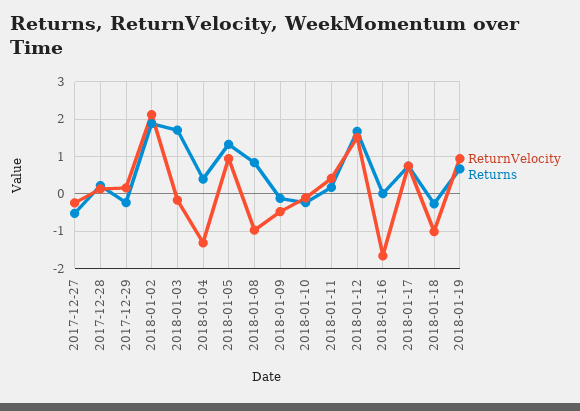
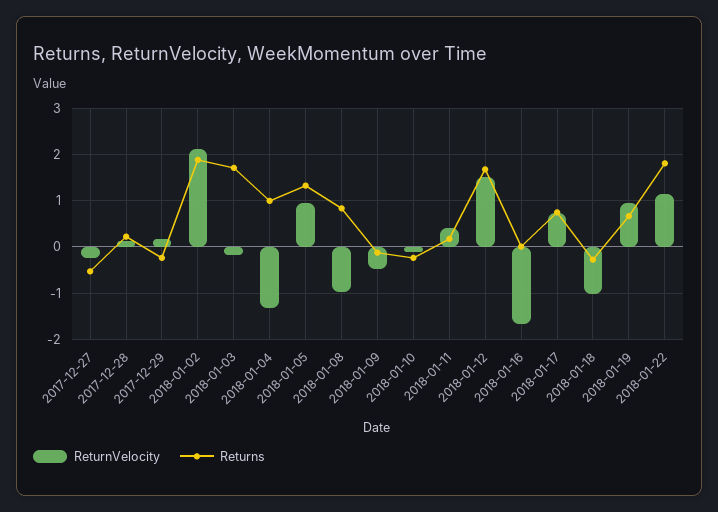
Returns, 2018-01-04: 0.4 -> 1
ReturnVelocity, 2018-01-22: none -> 1.2
Returns, 2018-01-22: none -> 1.8

